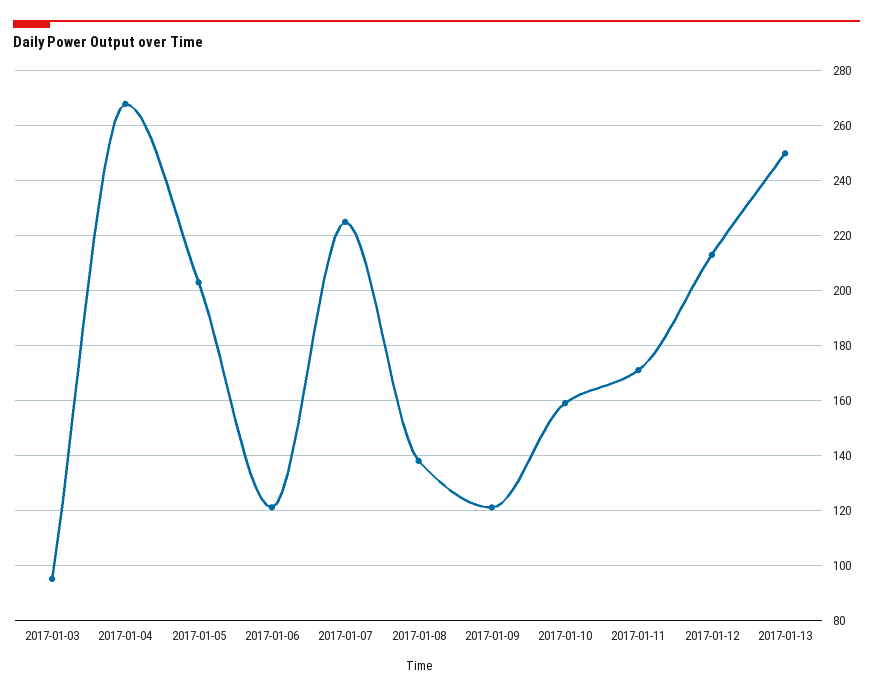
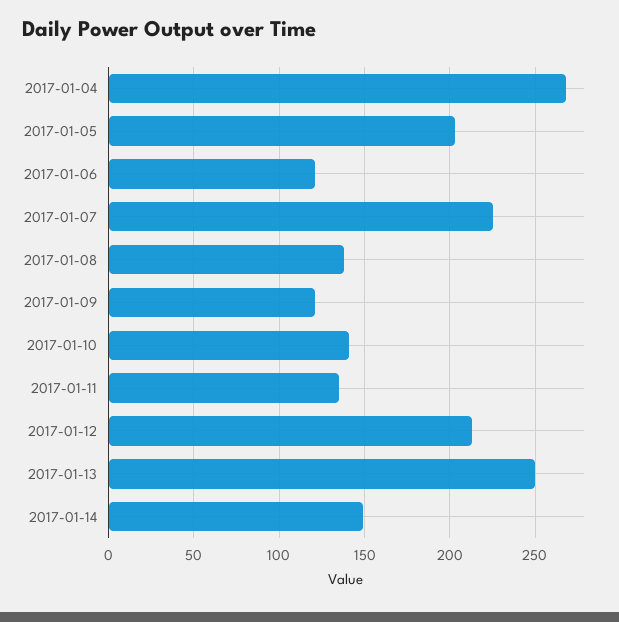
2017-01-03: 95 -> none
2017-01-10: 160 -> 140
2017-01-11: 170 -> 135
2017-01-14: none -> 150

